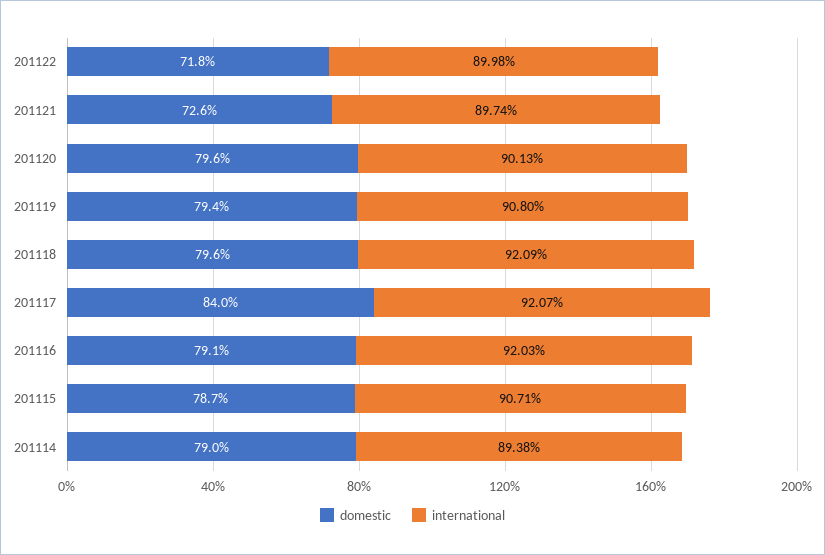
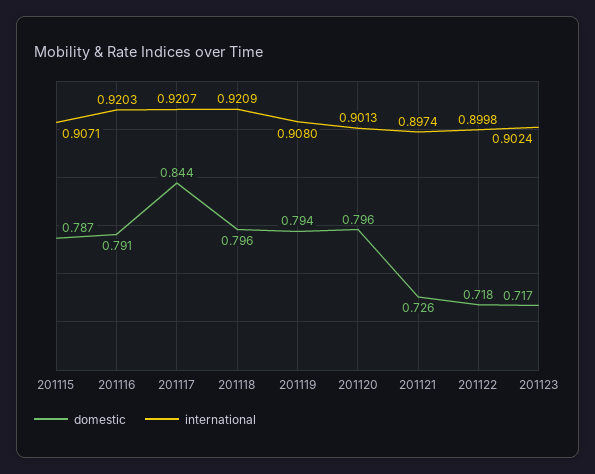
domestic, 201117: 0.84 -> 0.844
domestic, 201114: 0.79 -> none
international, 201114: 0.8938 -> none
domestic, 201123: none -> 0.717
international, 201123: none -> 0.9024

